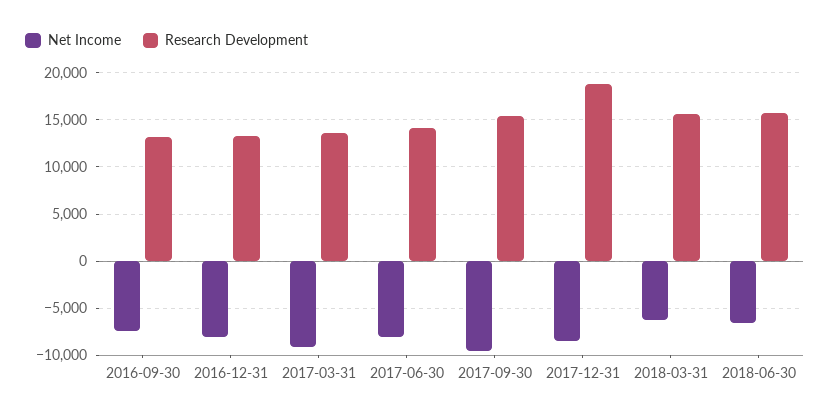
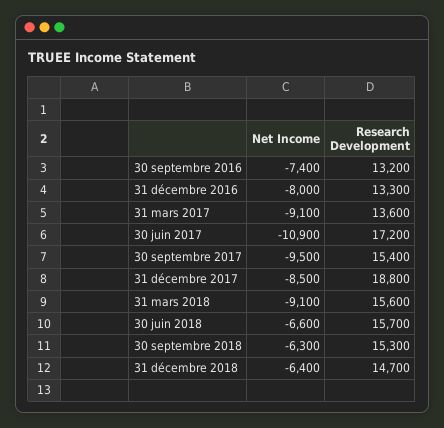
Net Income, 2017-06-30: -8000 -> -10900
Research Development, 2017-06-30: 14000 -> 17200
Net Income, 2018-03-31: -6000 -> -9100
Net Income, 30 septembre 2018: none -> -6300
Research Development, 30 septembre 2018: none -> 15300
Net Income, 31 décembre 2018: none -> -6400
Research Development, 31 décembre 2018: none -> 14700

